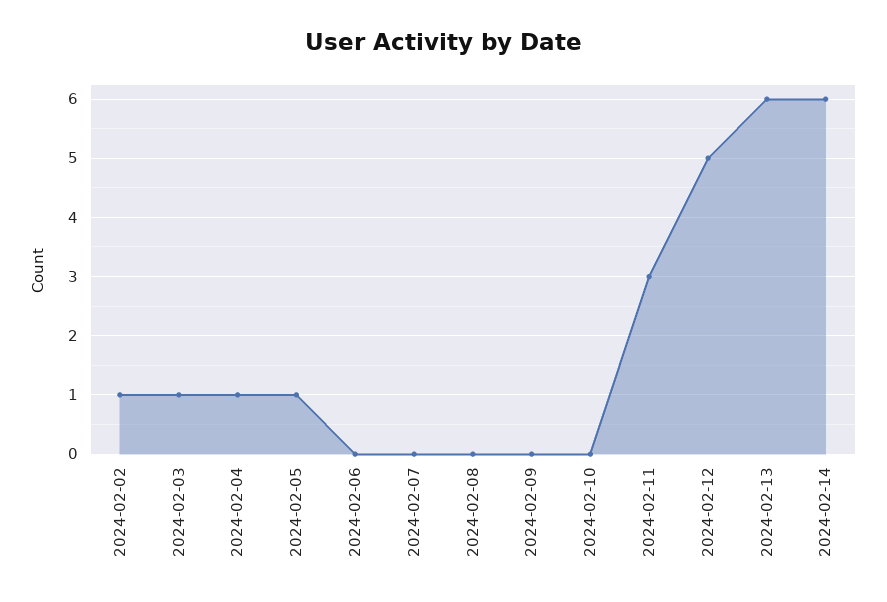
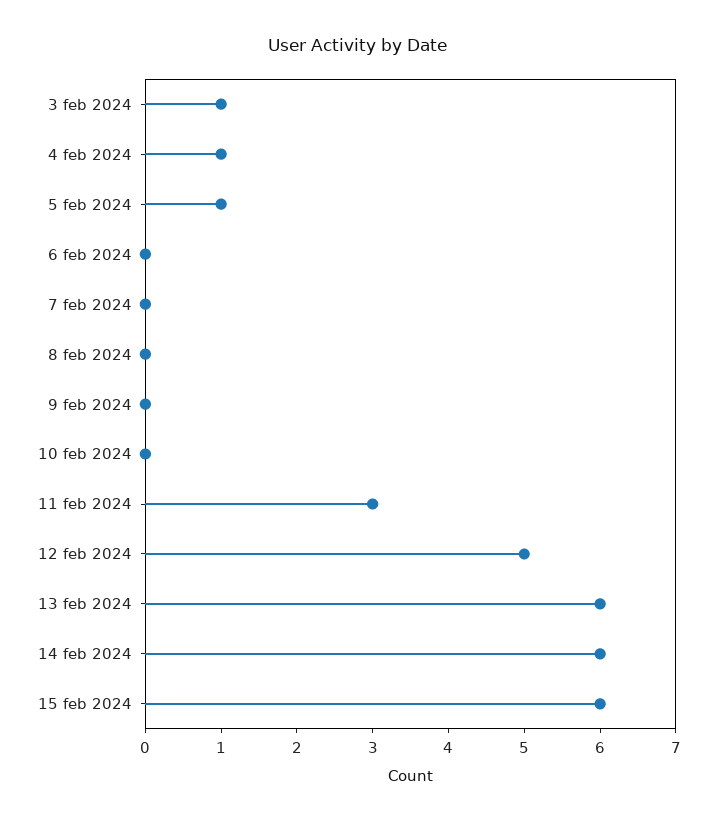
2024-02-02: 1 -> none
15 feb 2024: none -> 6

